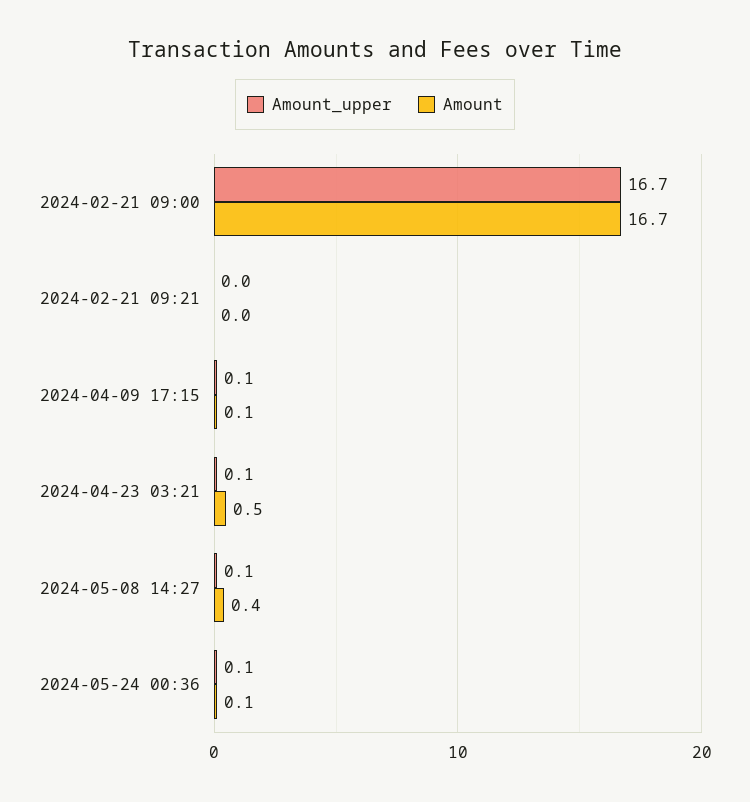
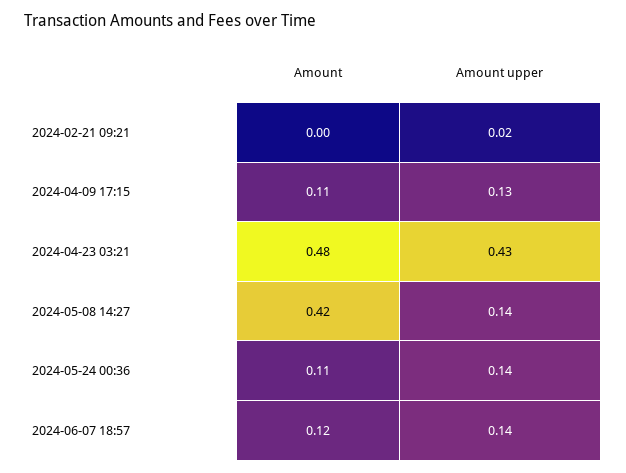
Amount_upper, 2024-02-21 09:00: 16.7 -> none
Amount, 2024-02-21 09:00: 16.7 -> none
Amount_upper, 2024-04-23 03:21: 0.1 -> 0.43
Amount, 2024-06-07 18:57: none -> 0.12
Amount_upper, 2024-06-07 18:57: none -> 0.14

